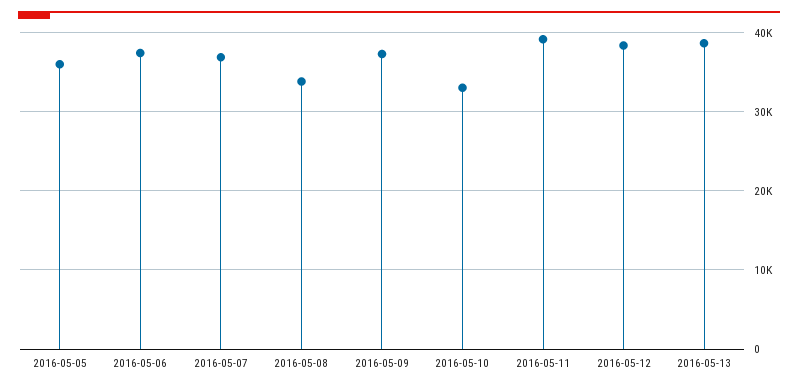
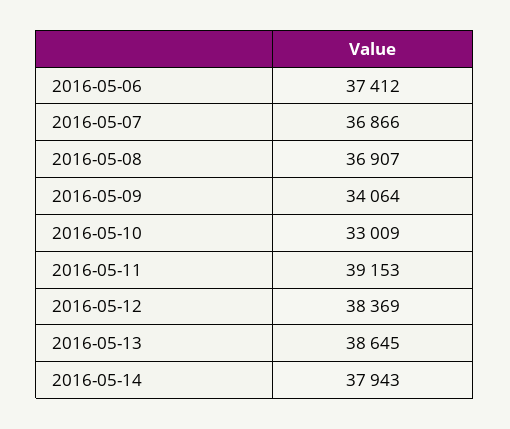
2016-05-05: 36000 -> none
2016-05-08: 34000 -> 36907
2016-05-09: 37000 -> 34064
2016-05-14: none -> 37943

